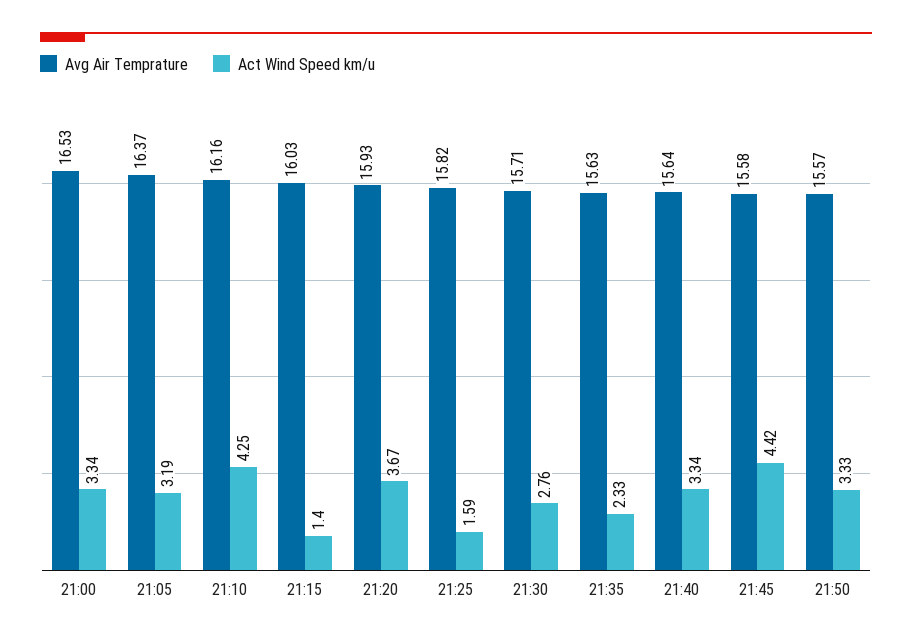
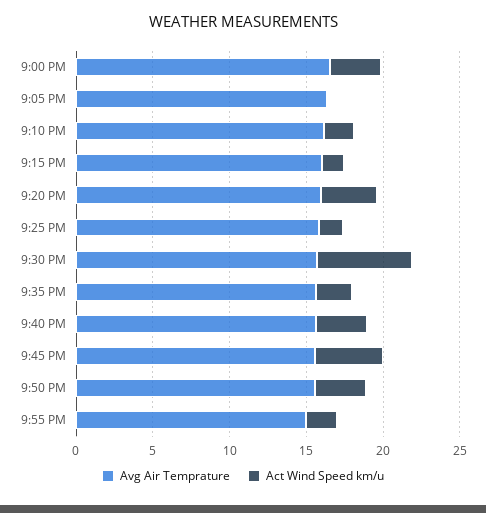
Act Wind Speed km/u, 21:05: 3.19 -> 0
Act Wind Speed km/u, 21:10: 4.25 -> 2
Act Wind Speed km/u, 21:30: 2.76 -> 6
Avg Air Temprature, 9:55 PM: none -> 15
Act Wind Speed km/u, 9:55 PM: none -> 2

